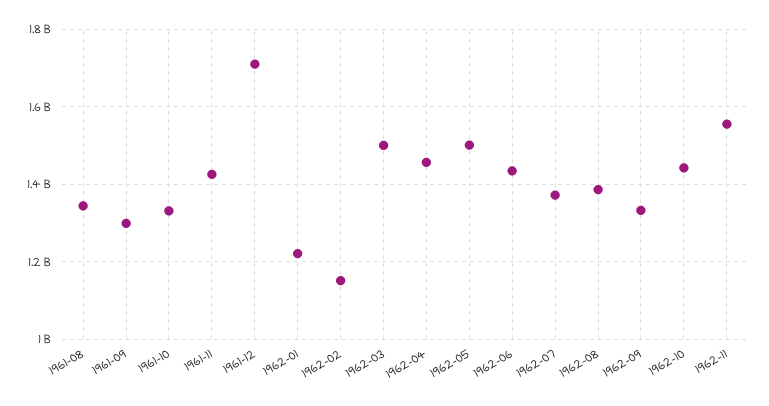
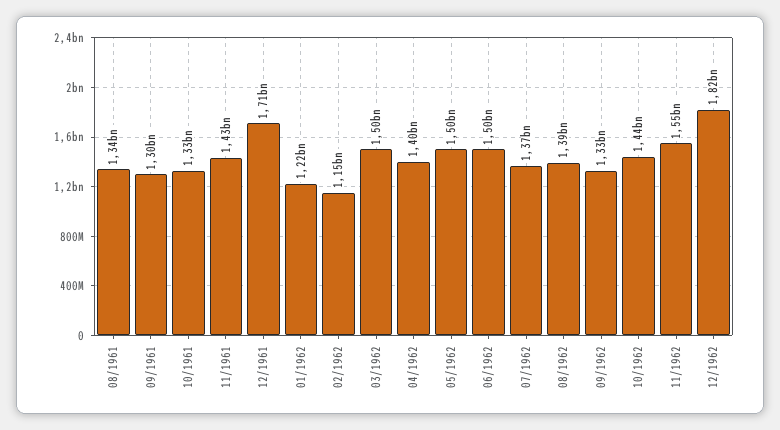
1962-04: 1460000000 -> 1400000000
1962-06: 1440000000 -> 1500000000
12/1962: none -> 1820000000

